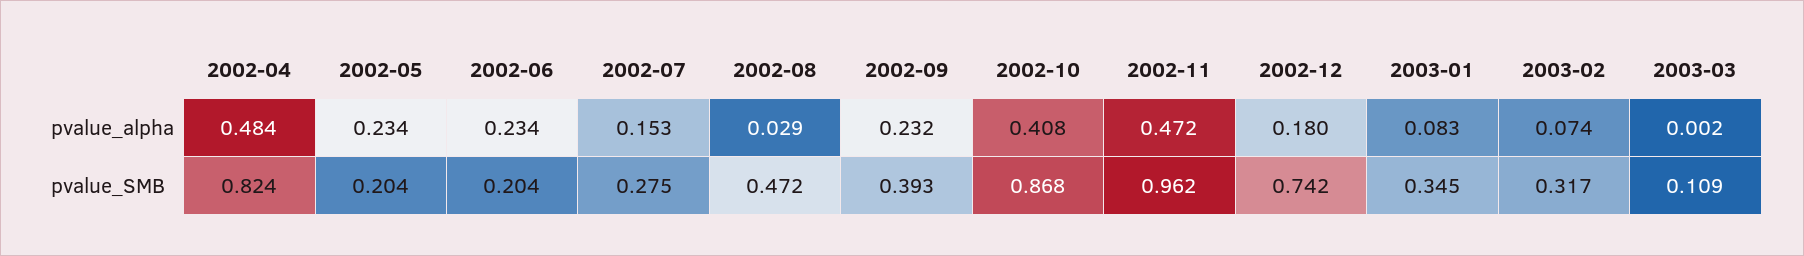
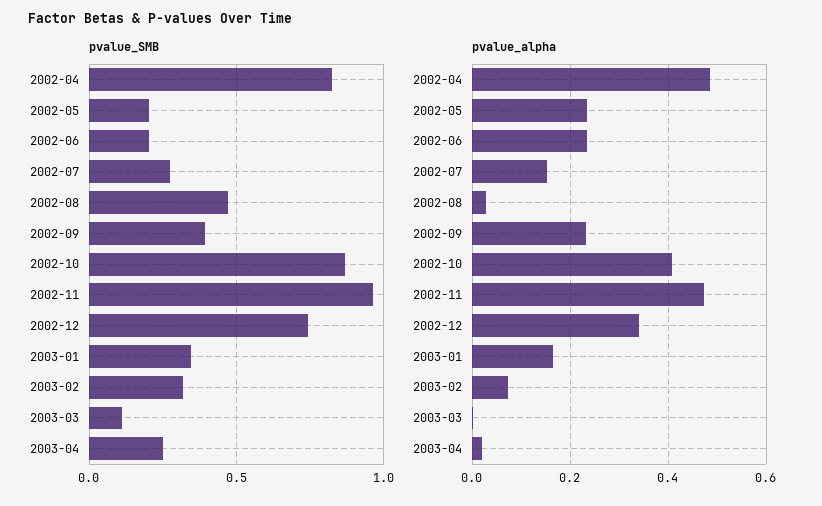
pvalue_alpha, 2002-12: 0.18 -> 0.34
pvalue_alpha, 2003-01: 0.083 -> 0.16
pvalue_SMB, 2003-04: none -> 0.25
pvalue_alpha, 2003-04: none -> 0.02

